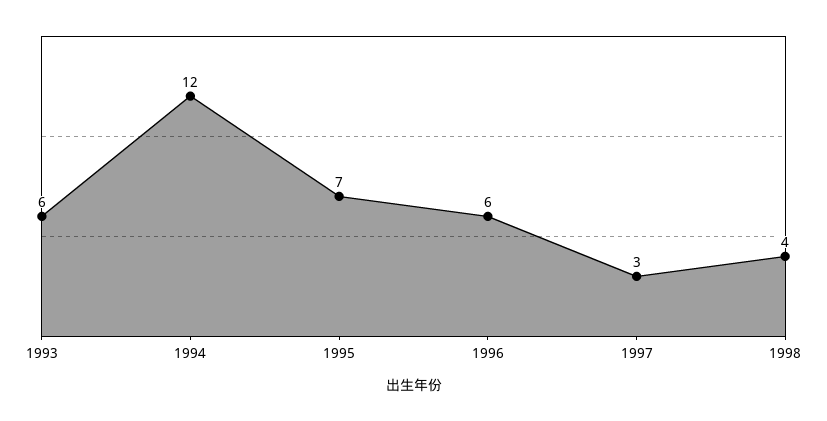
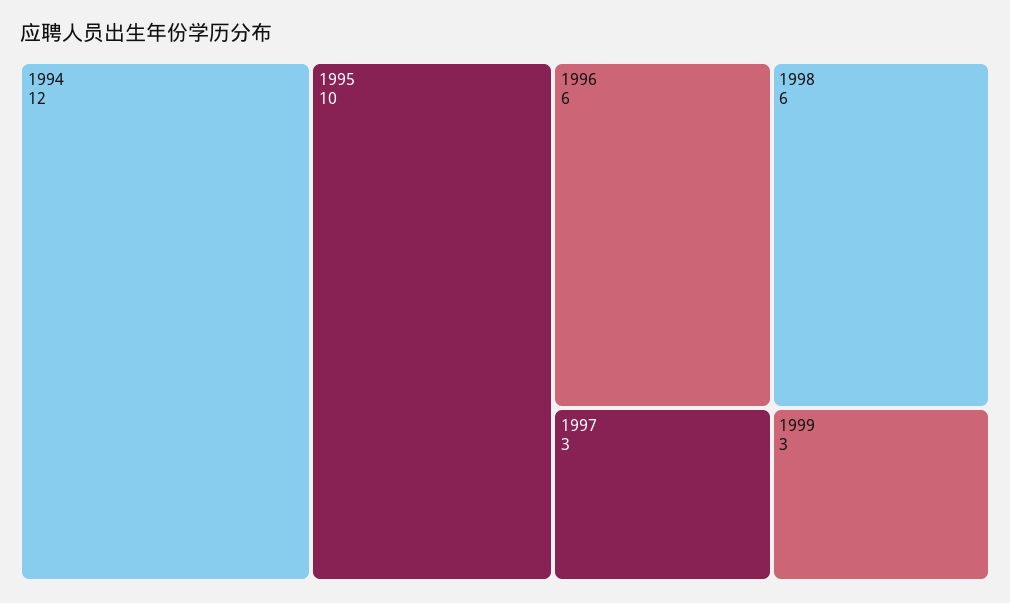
1993: 6 -> none
1995: 7 -> 10
1998: 4 -> 6
1999: none -> 3

